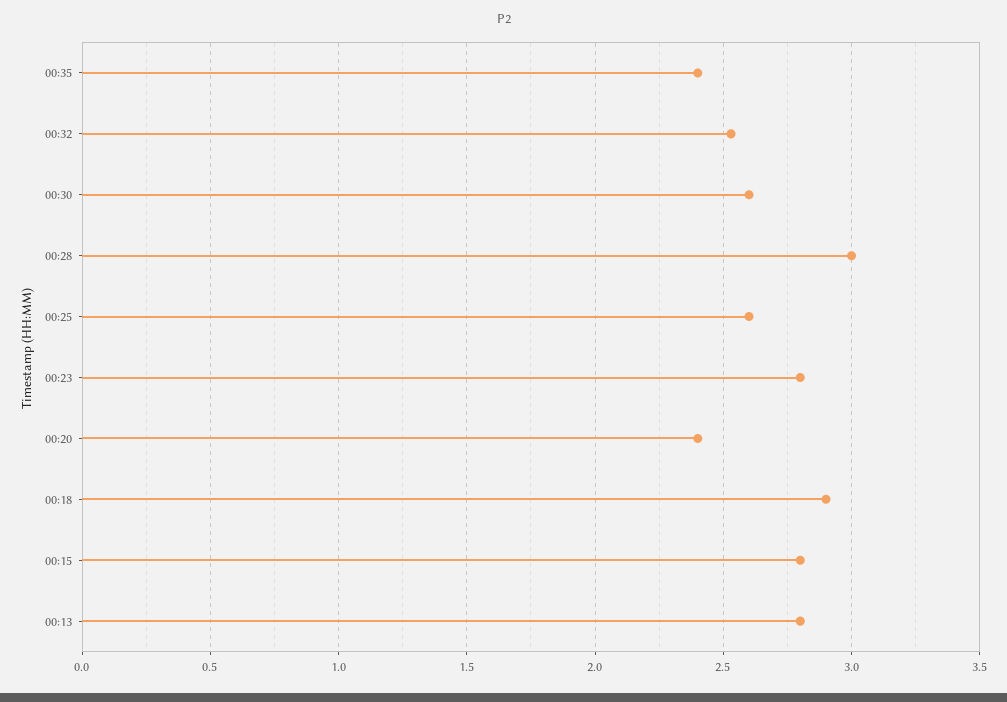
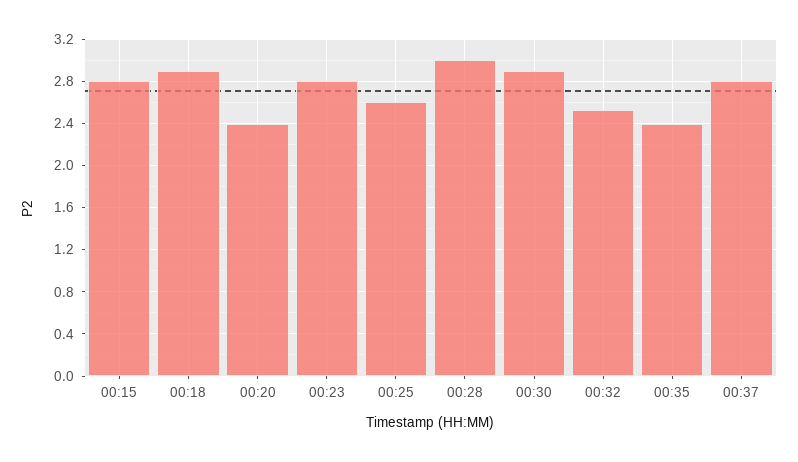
00:30: 2.6 -> 2.9
00:13: 2.8 -> none
00:37: none -> 2.8

